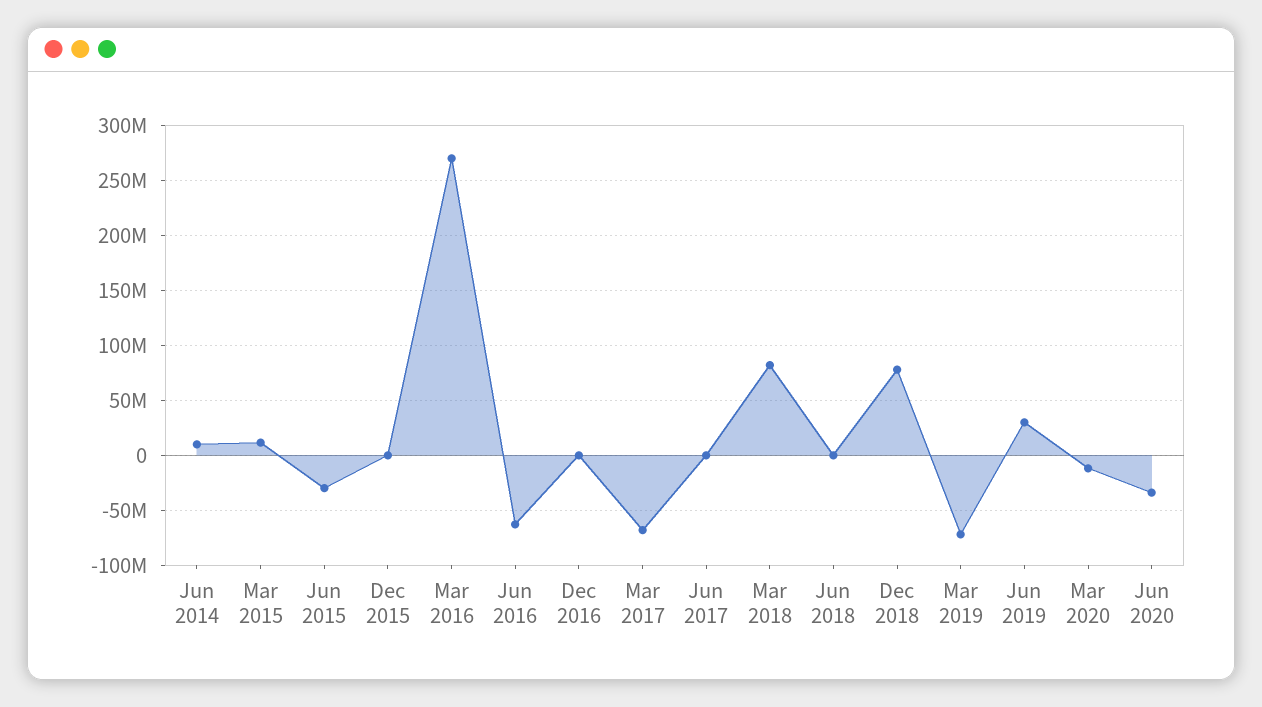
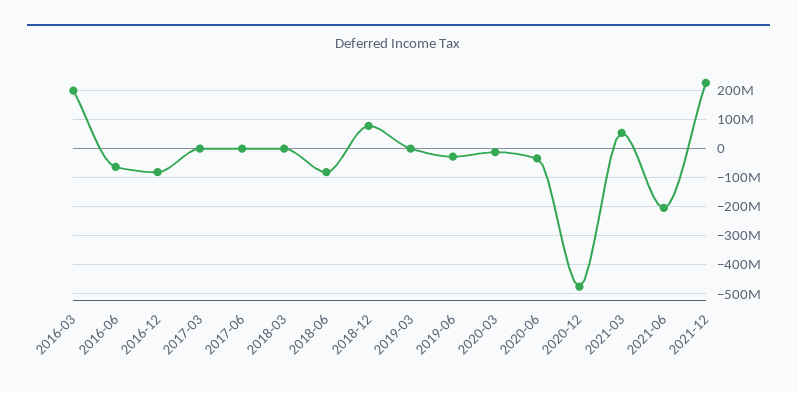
Jun 2014: 10000000 -> none
Mar 2015: 10000000 -> none
Jun 2015: -30000000 -> none
Dec 2015: 0 -> none
Mar 2016: 270000000 -> 200000000
Dec 2016: 0 -> -75000000
Mar 2017: -70000000 -> 0
Mar 2018: 80000000 -> 0
Jun 2018: 0 -> -75000000
Mar 2019: -70000000 -> 0
Jun 2019: 30000000 -> -25000000
2020-12: none -> -475000000
2021-03: none -> 50000000
2021-06: none -> -200000000
2021-12: none -> 225000000

